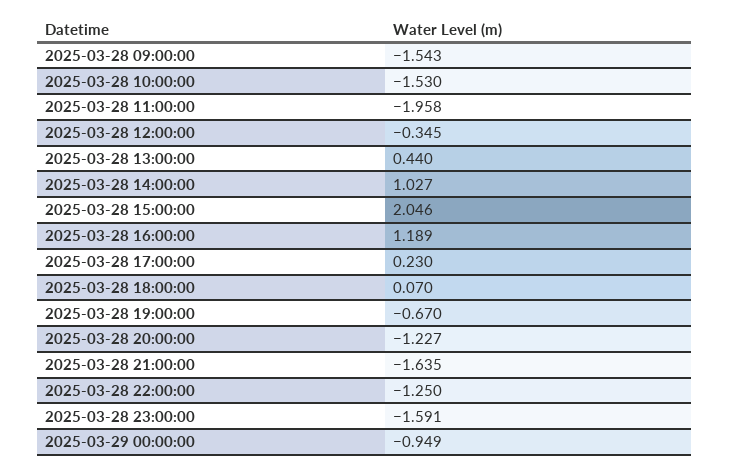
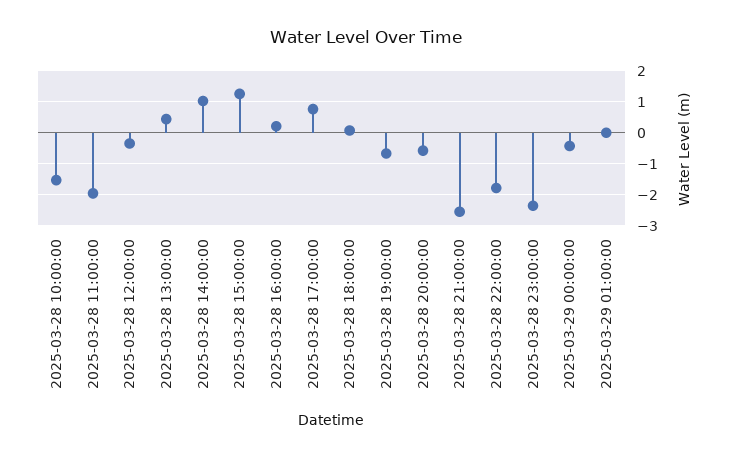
2025-03-28 09:00:00: -1.543 -> none
2025-03-28 15:00:00: 2.046 -> 1.2
2025-03-28 16:00:00: 1.189 -> 0.2
2025-03-28 17:00:00: 0.23 -> 0.8
2025-03-28 20:00:00: -1.227 -> -0.6
2025-03-28 21:00:00: -1.635 -> -2.6
2025-03-28 22:00:00: -1.25 -> -1.8
2025-03-28 23:00:00: -1.591 -> -2.4
2025-03-29 00:00:00: -0.949 -> -0.4
2025-03-29 01:00:00: none -> 0

